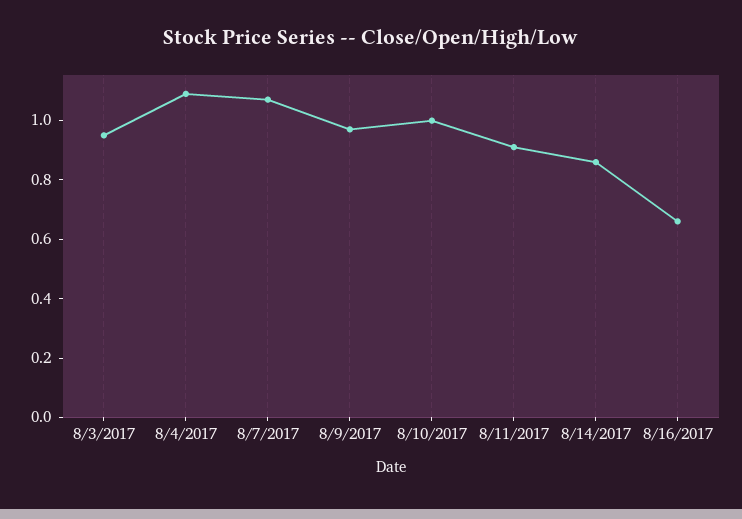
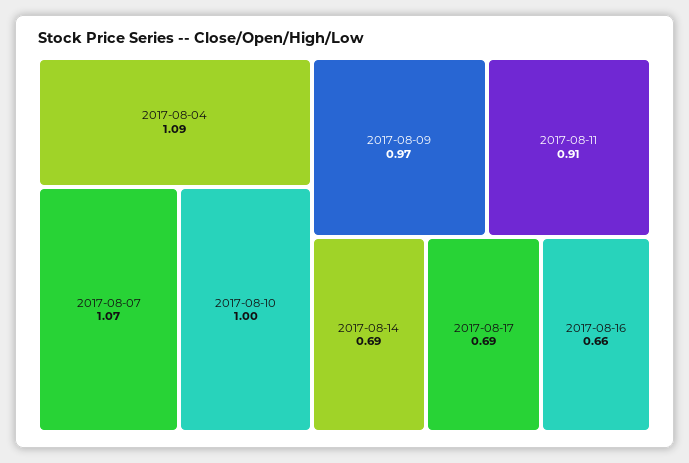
8/3/2017: 0.95 -> none
8/14/2017: 0.85 -> 0.69
2017-08-17: none -> 0.69

